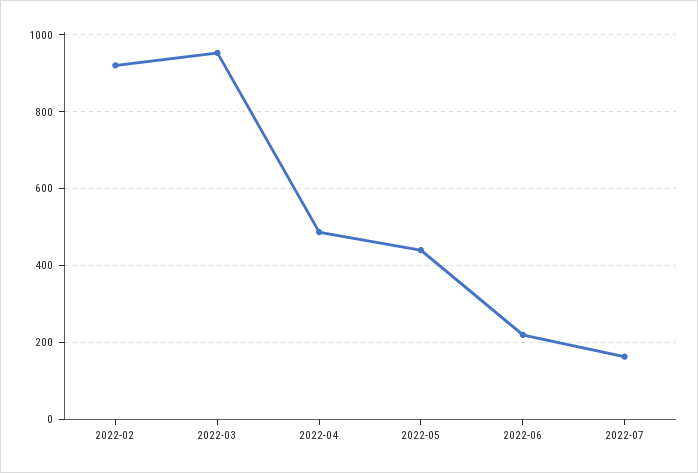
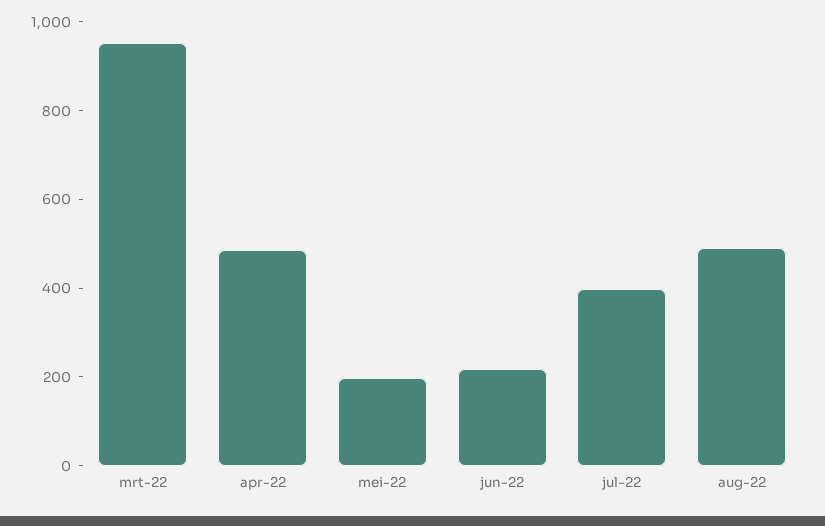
2022-02: 920 -> none
2022-05: 440 -> 200
2022-07: 160 -> 400
aug-22: none -> 500

